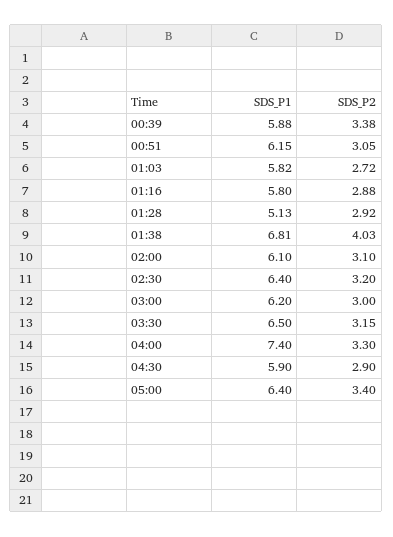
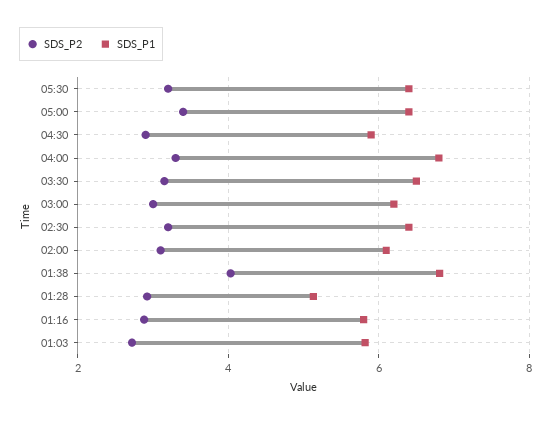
SDS_P1, 00:39: 5.88 -> none
SDS_P2, 00:39: 3.38 -> none
SDS_P1, 00:51: 6.15 -> none
SDS_P2, 00:51: 3.05 -> none
SDS_P1, 04:00: 7.4 -> 6.8
SDS_P2, 05:30: none -> 3.2
SDS_P1, 05:30: none -> 6.4

